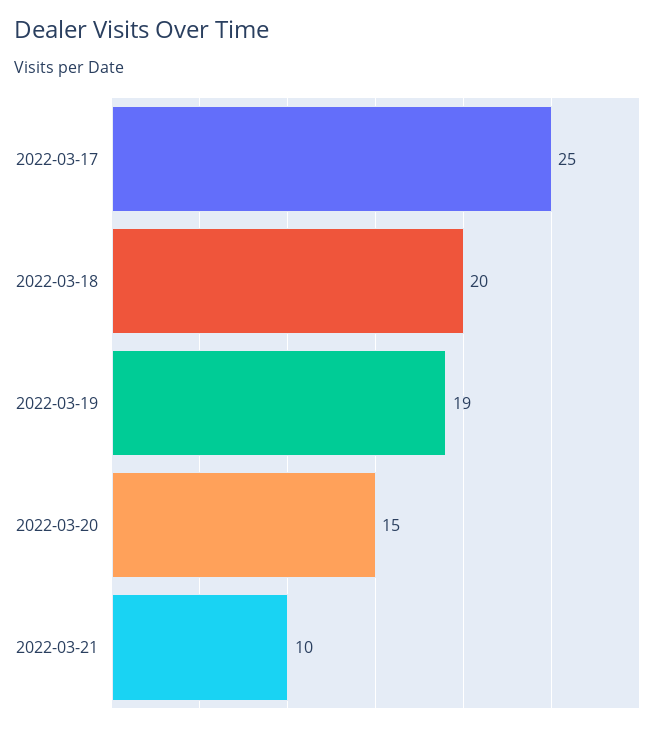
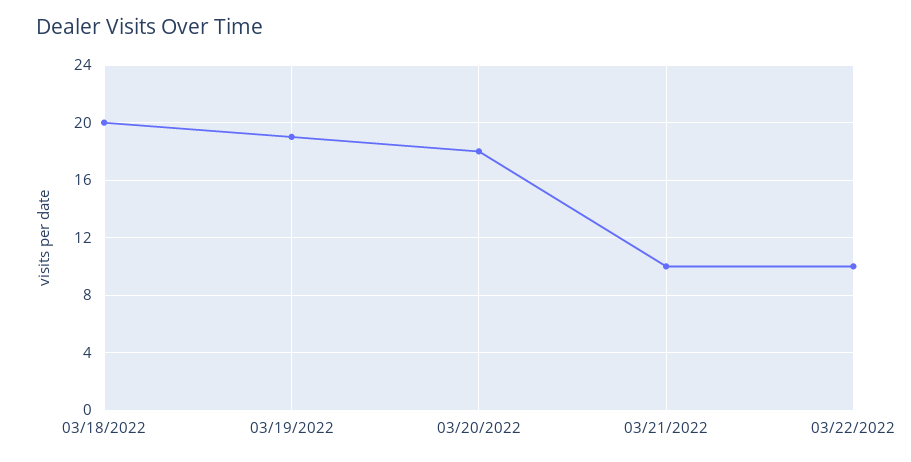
2022-03-17: 25 -> none
2022-03-20: 15 -> 18
03/22/2022: none -> 10

